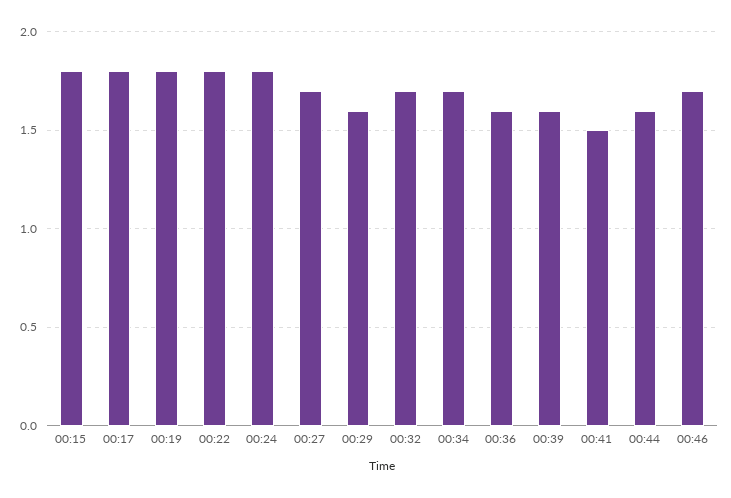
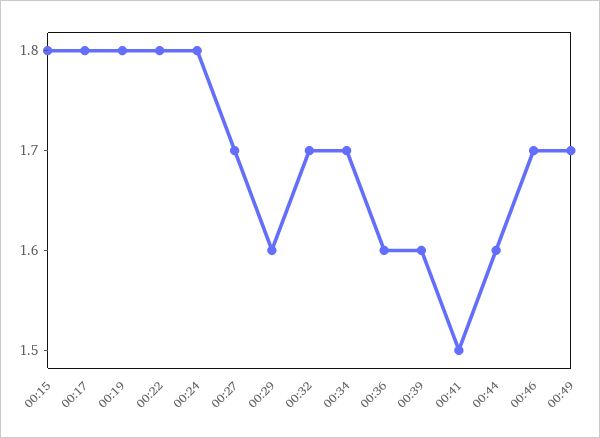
00:49: none -> 1.7

